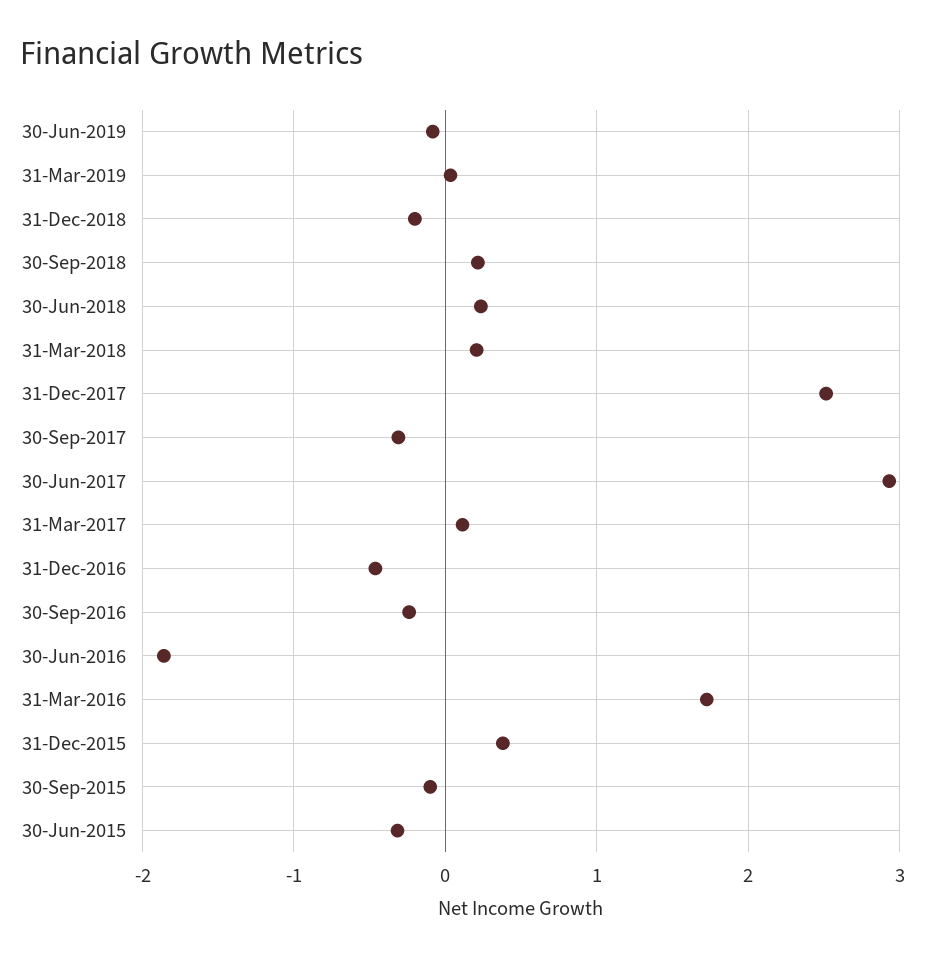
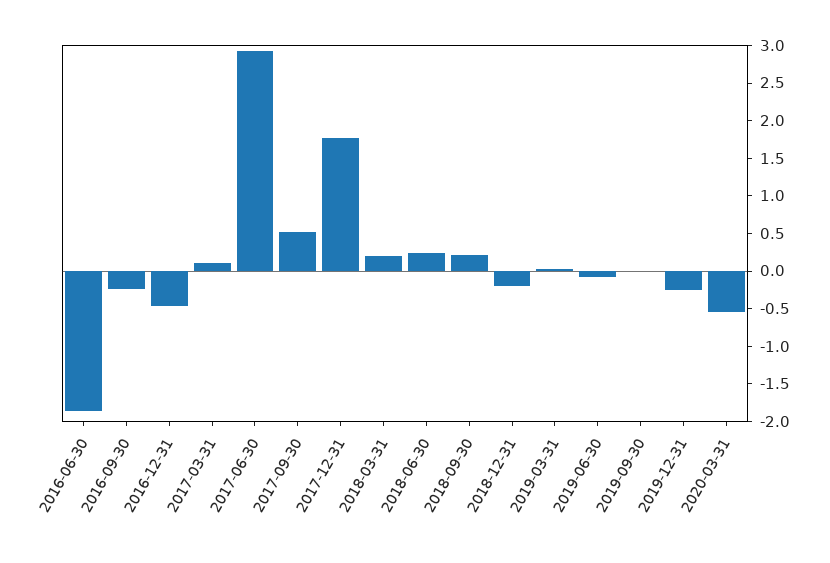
31-Dec-2017: 2.5 -> 1.75
30-Sep-2017: -0.3 -> 0.5
31-Mar-2016: 1.7 -> none
31-Dec-2015: 0.4 -> none
30-Sep-2015: -0.1 -> none
30-Jun-2015: -0.3 -> none
2019-09-30: none -> 0
2019-12-31: none -> -0.25
2020-03-31: none -> -0.5

